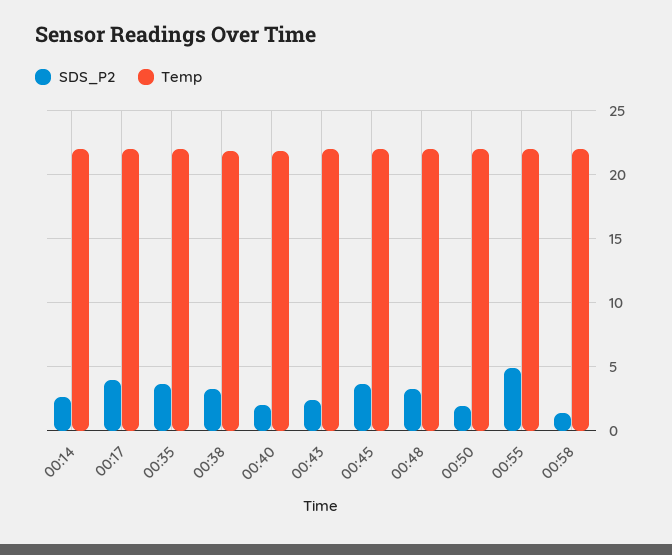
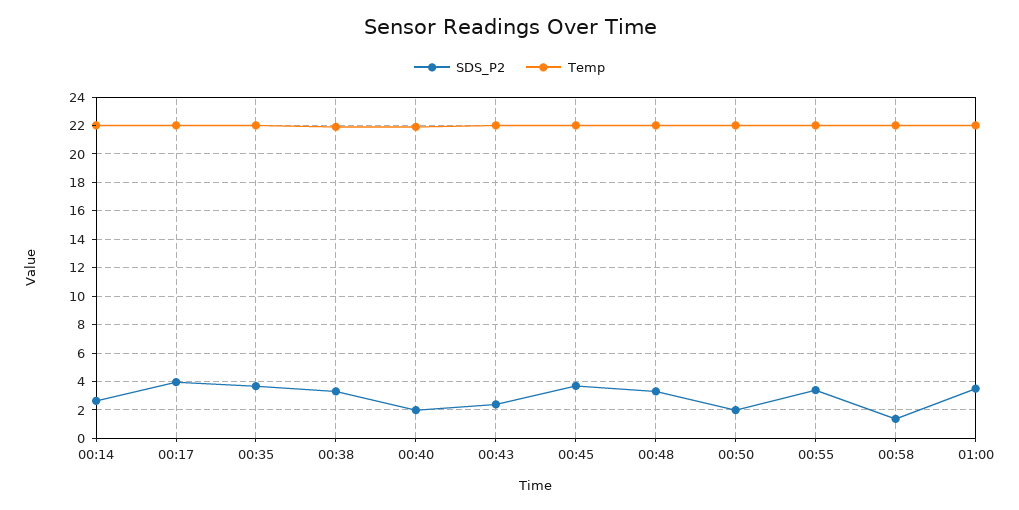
SDS_P2, 00:55: 5 -> 3.5
SDS_P2, 01:00: none -> 3.5
Temp, 01:00: none -> 22

